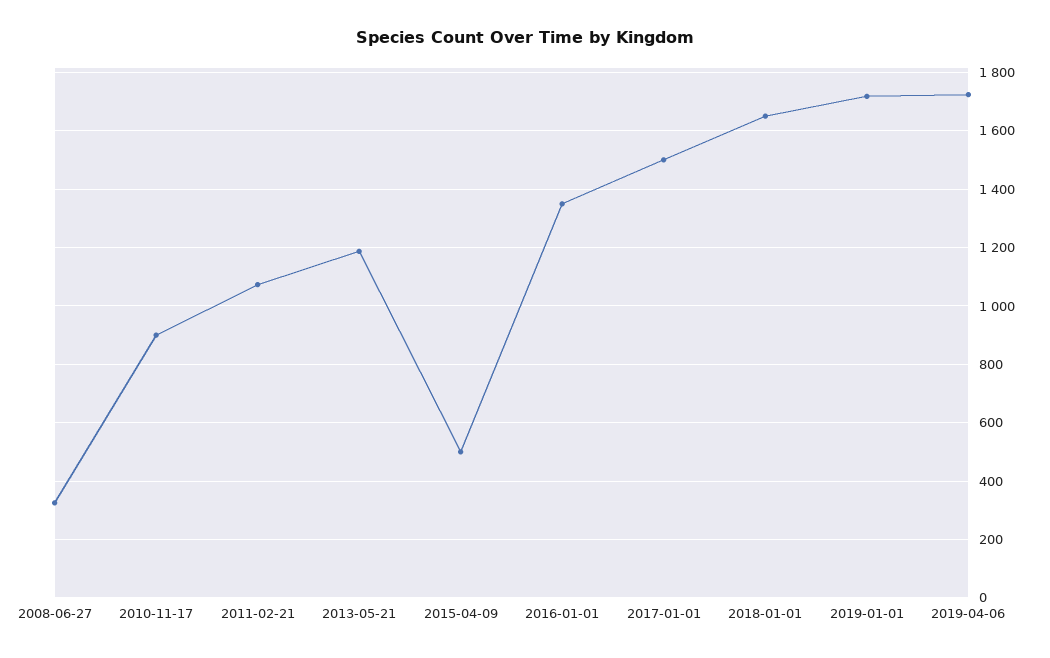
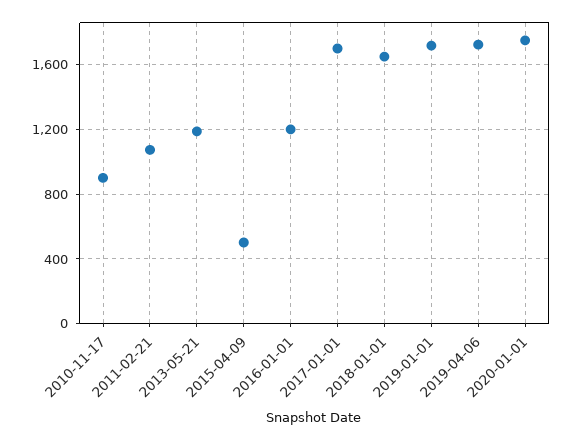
2008-06-27: 325 -> none
2016-01-01: 1350 -> 1200
2017-01-01: 1500 -> 1700
2020-01-01: none -> 1750

